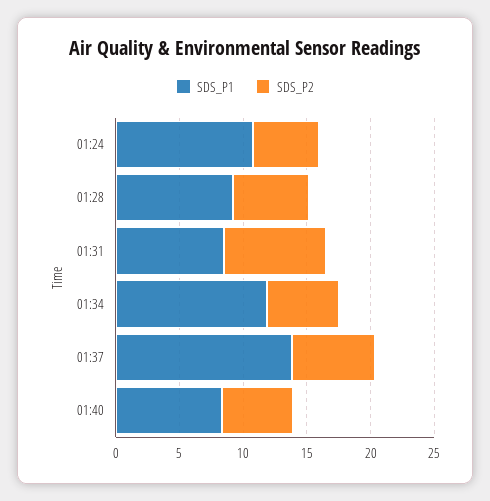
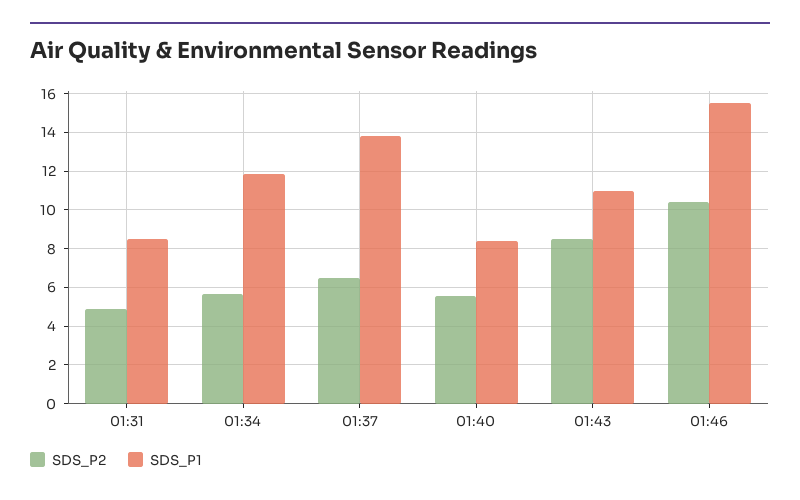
SDS_P1, 01:24: 11 -> none
SDS_P2, 01:24: 5 -> none
SDS_P1, 01:28: 9 -> none
SDS_P2, 01:28: 6 -> none
SDS_P2, 01:31: 8 -> 5
SDS_P2, 01:43: none -> 8.5
SDS_P1, 01:43: none -> 11
SDS_P2, 01:46: none -> 10.5
SDS_P1, 01:46: none -> 15.5

